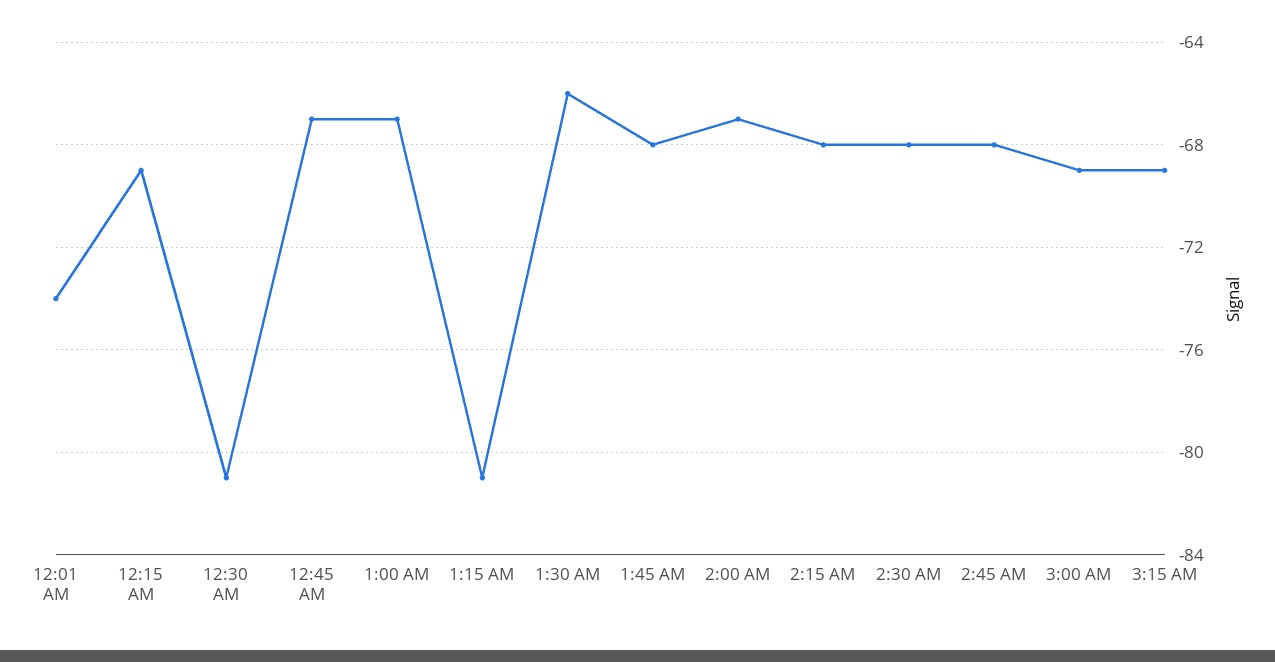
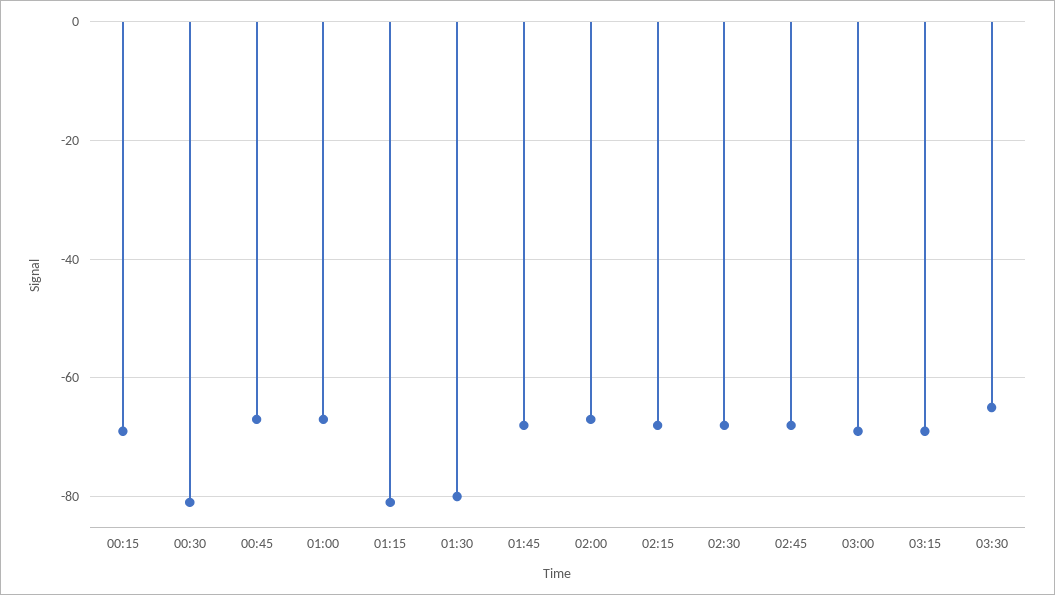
12:01 AM: -74 -> none
1:30 AM: -66 -> -80
03:30: none -> -65

